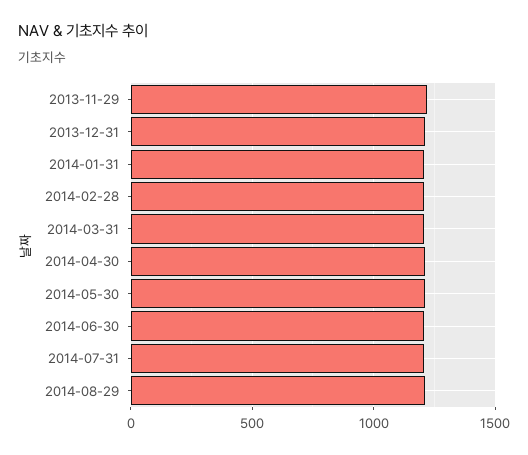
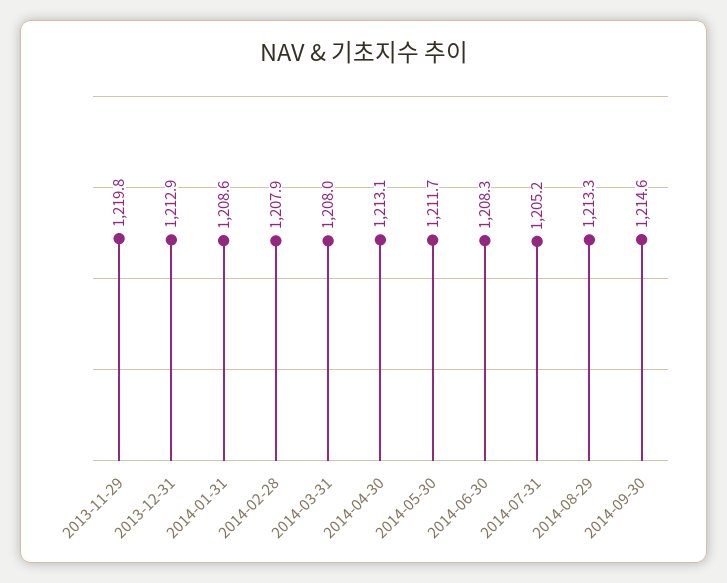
2014-09-30: none -> 1214.6

